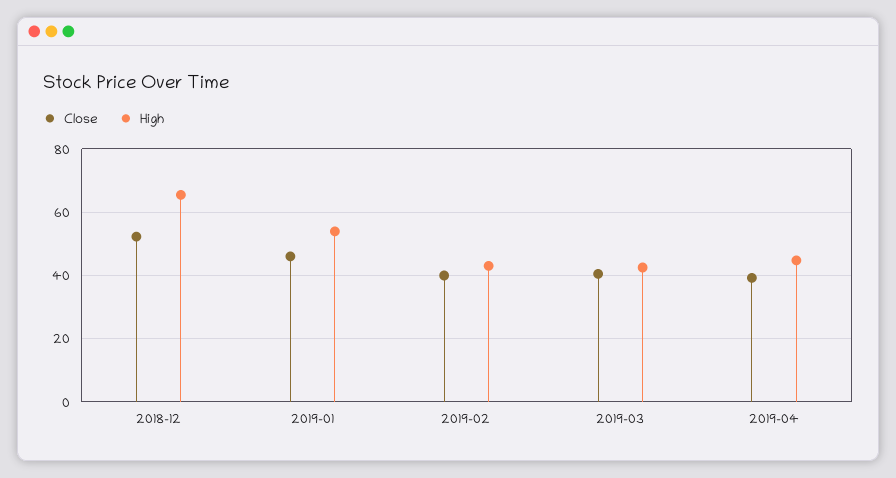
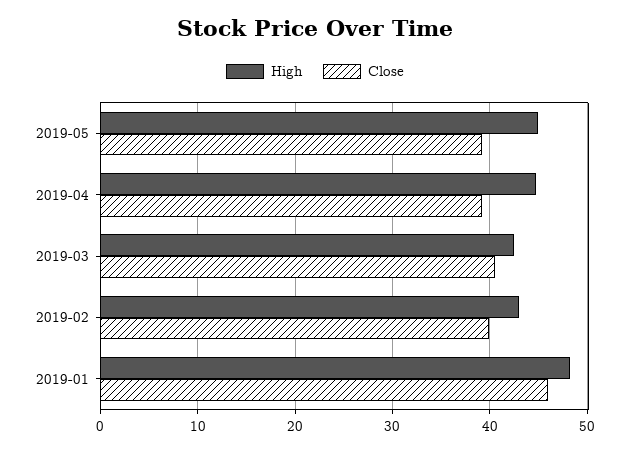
Close, 2018-12: 52 -> none
High, 2018-12: 66 -> none
High, 2019-01: 54 -> 48
High, 2019-05: none -> 45
Close, 2019-05: none -> 39

